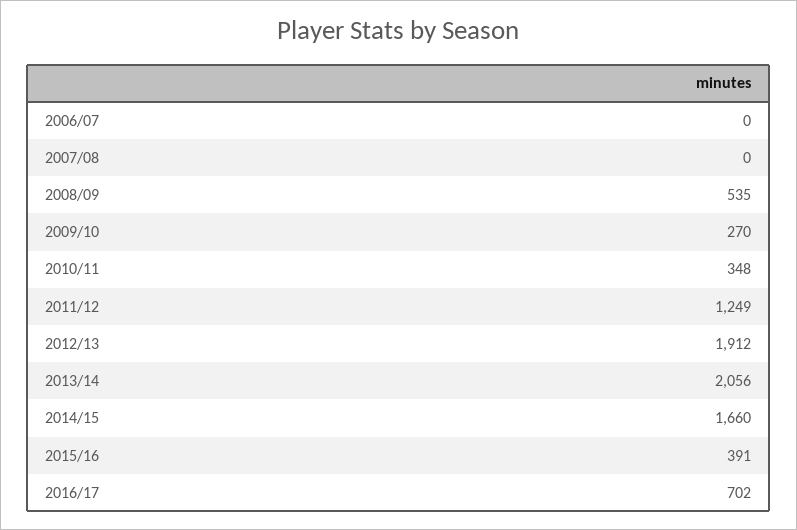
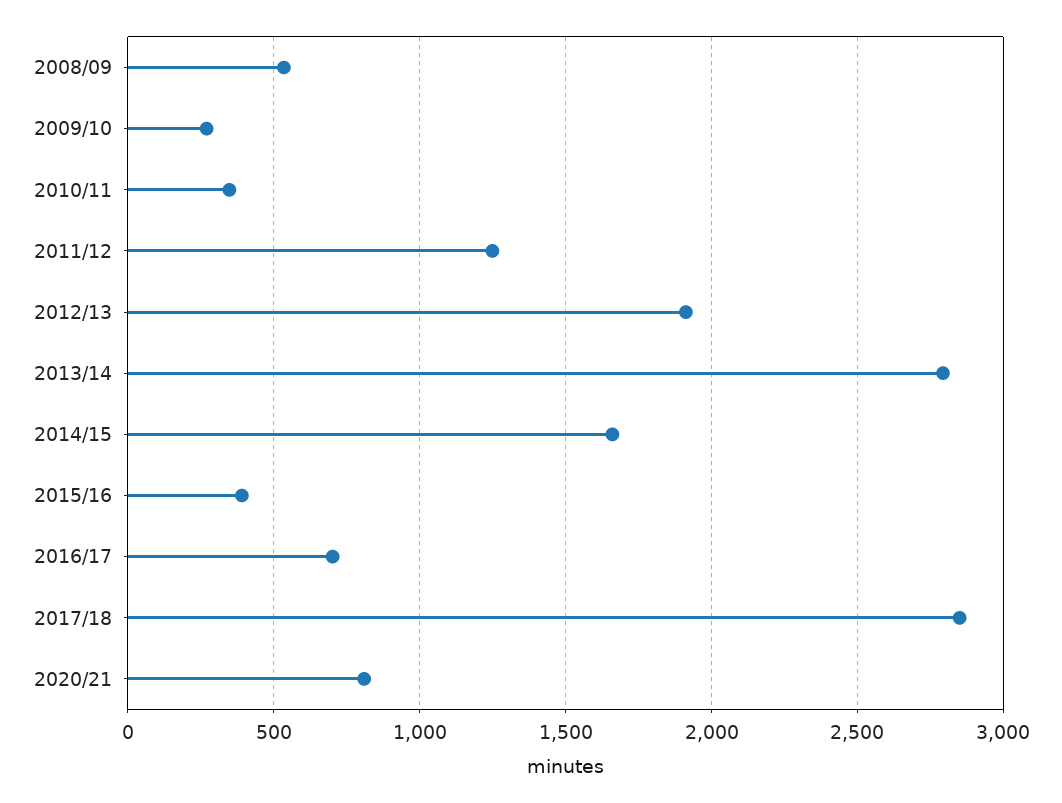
2006/07: 0 -> none
2007/08: 0 -> none
2013/14: 2056 -> 2800
2017/18: none -> 2850
2020/21: none -> 800

